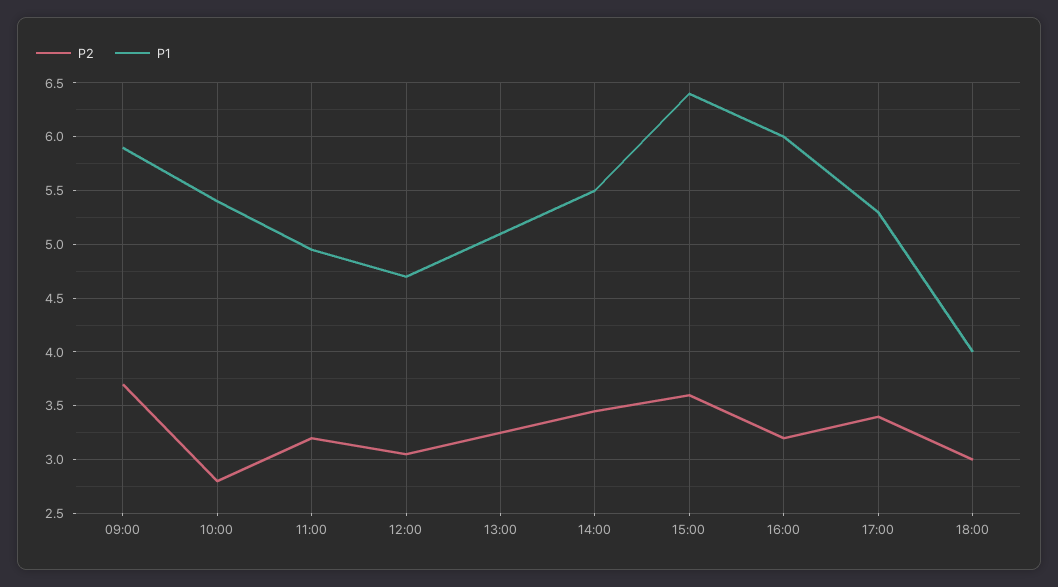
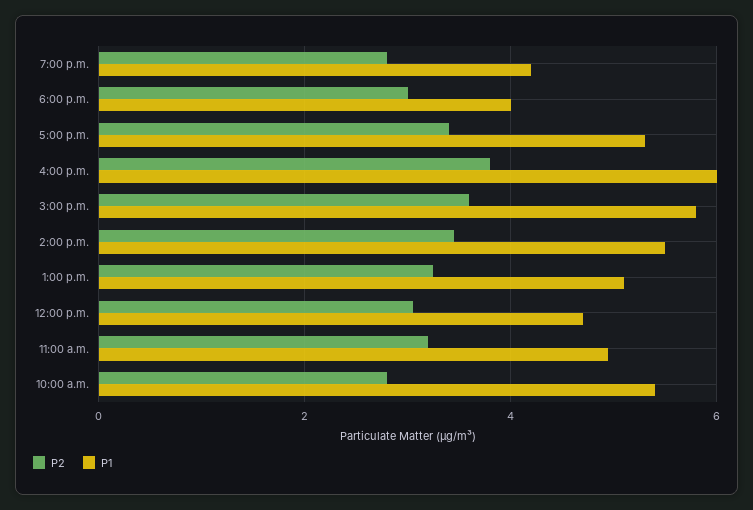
P2, 09:00: 3.7 -> none
P1, 09:00: 5.9 -> none
P1, 15:00: 6.4 -> 5.8
P2, 16:00: 3.2 -> 3.8
P2, 7:00 p.m.: none -> 2.8
P1, 7:00 p.m.: none -> 4.2

